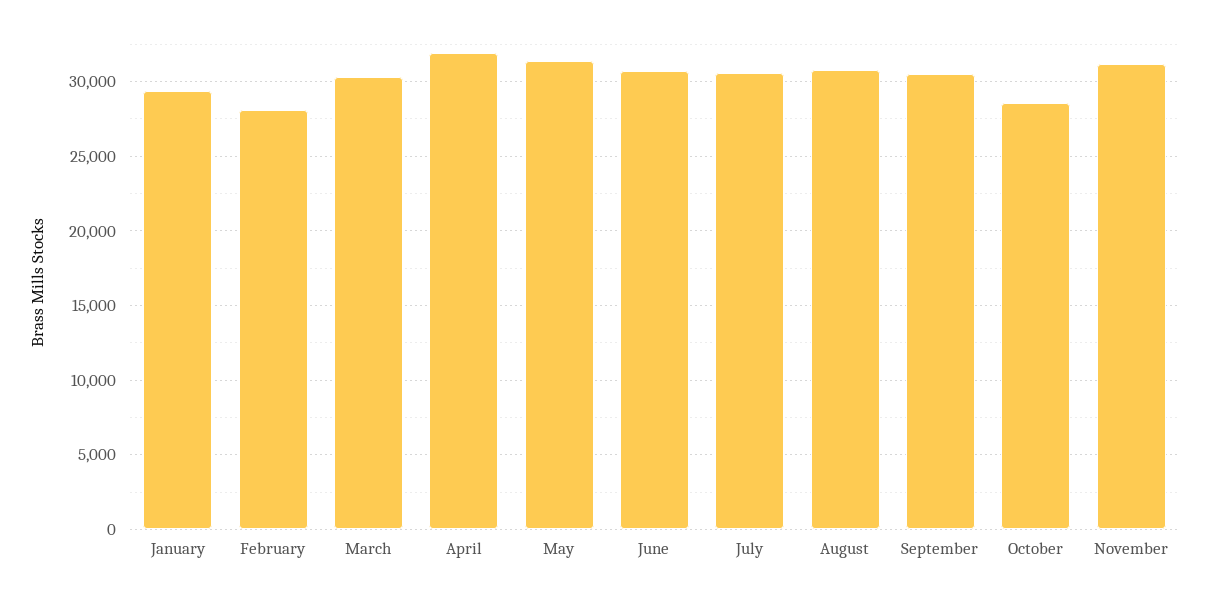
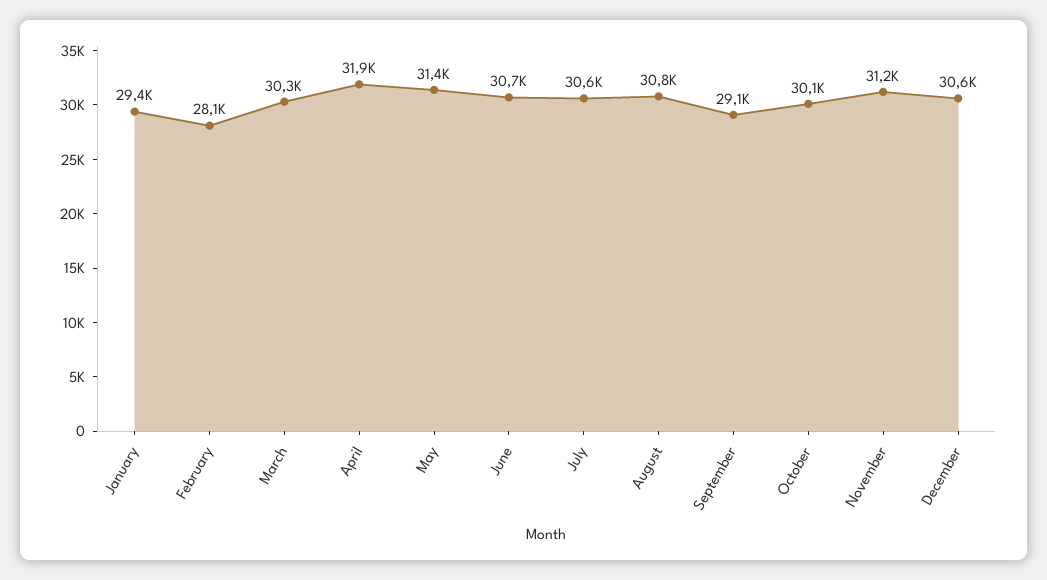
September: 30500 -> 29100
October: 28500 -> 30100
December: none -> 30600

